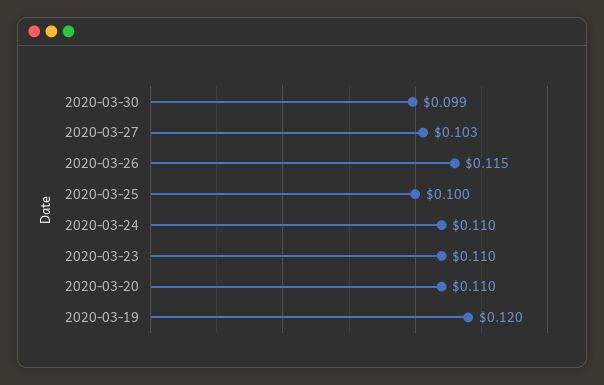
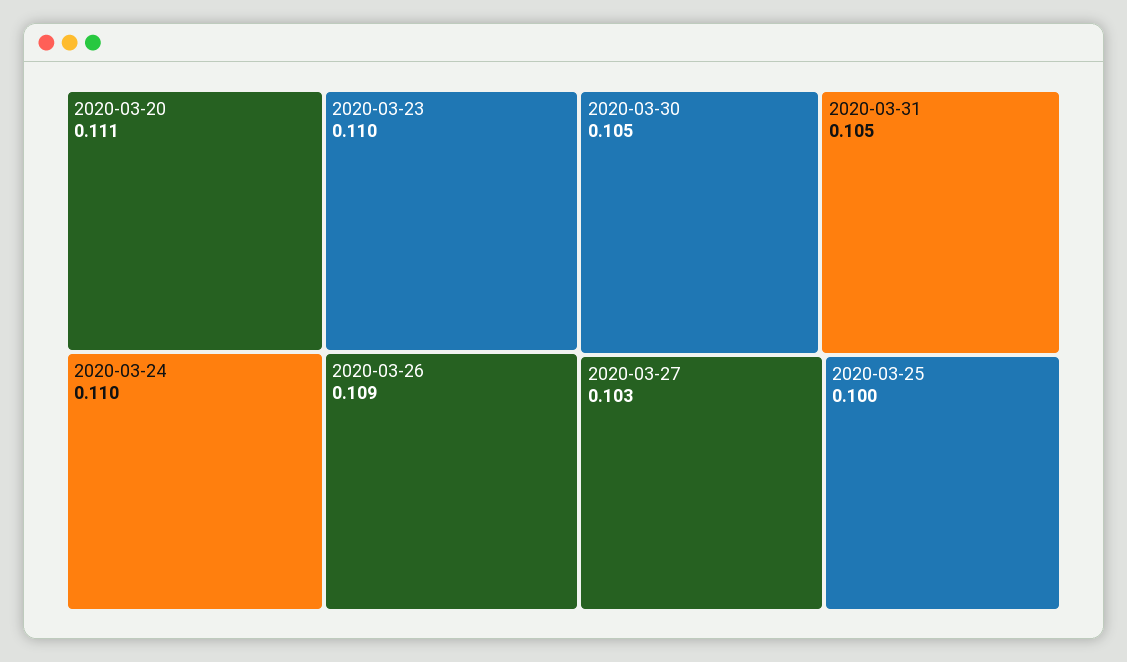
2020-03-30: 0.099 -> 0.105
2020-03-26: 0.115 -> 0.109
2020-03-20: 0.11 -> 0.111
2020-03-19: 0.12 -> none
2020-03-31: none -> 0.105

